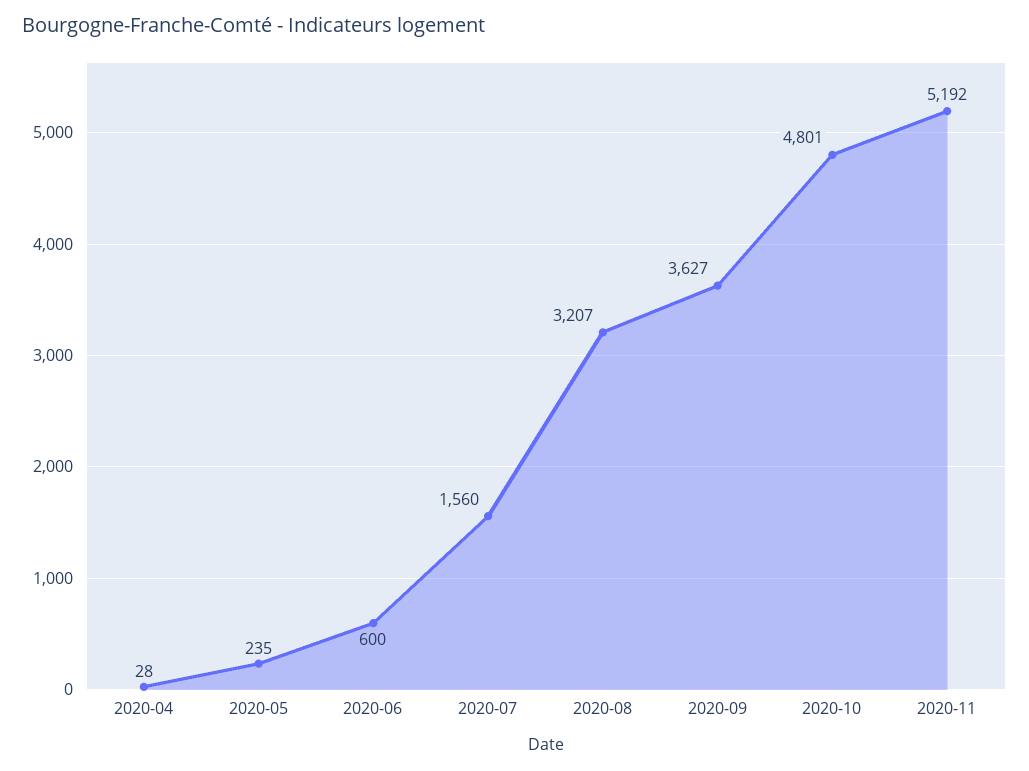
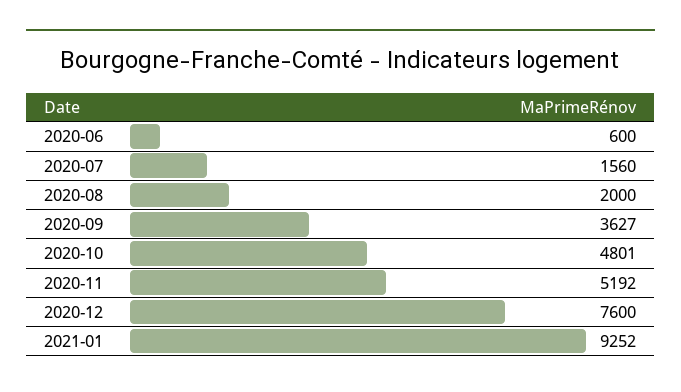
2020-04: 28 -> none
2020-05: 235 -> none
2020-08: 3207 -> 2000
2020-12: none -> 7600
2021-01: none -> 9252

